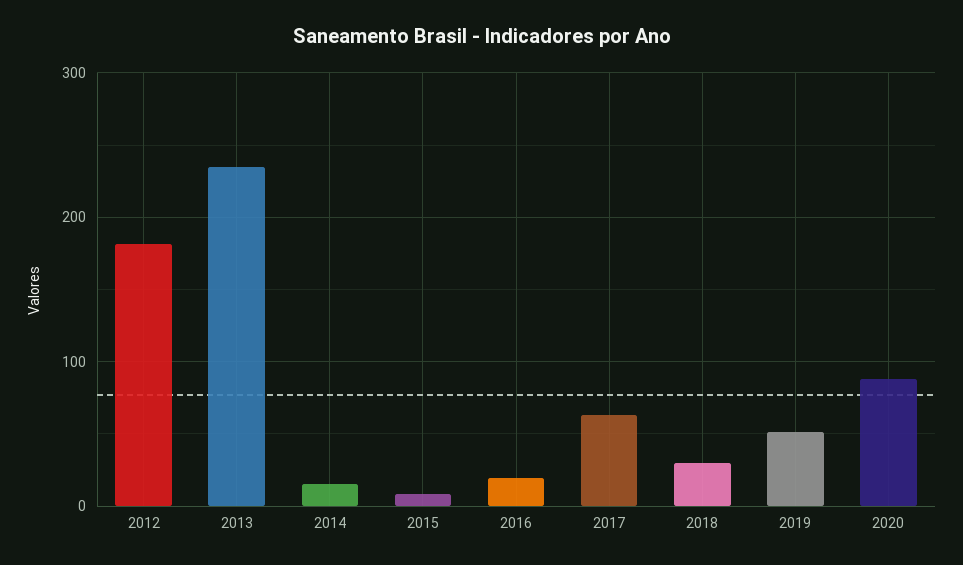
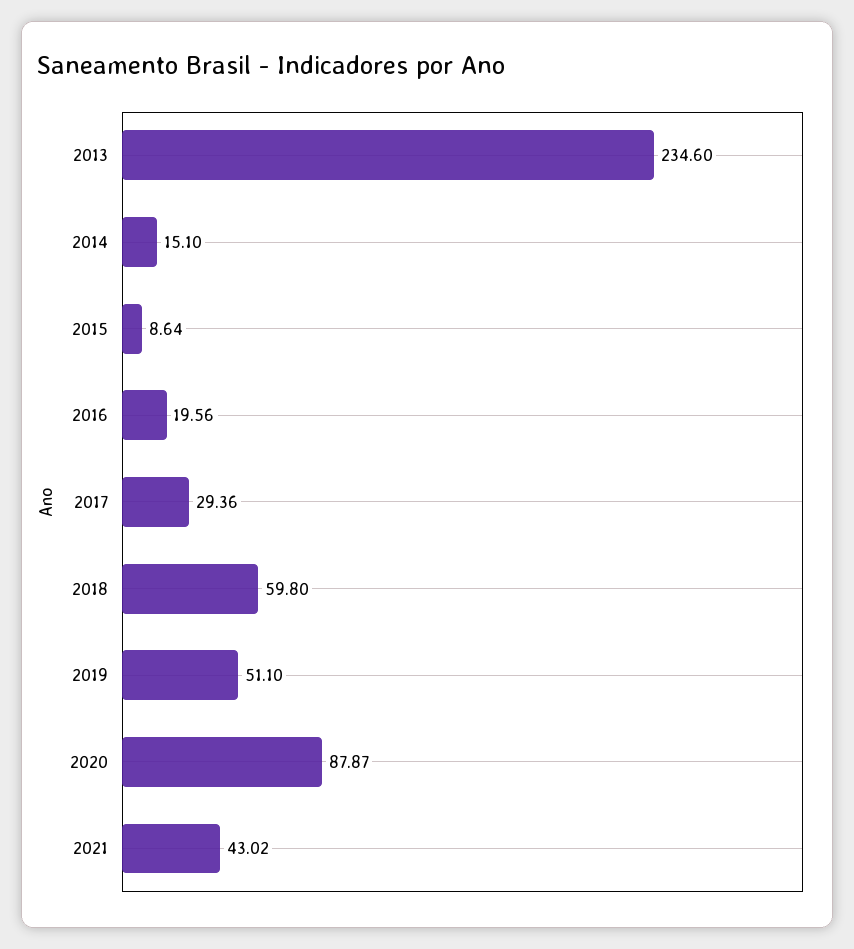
2012: 180 -> none
2017: 60 -> 29.36
2018: 30 -> 59.8
2021: none -> 43.02

